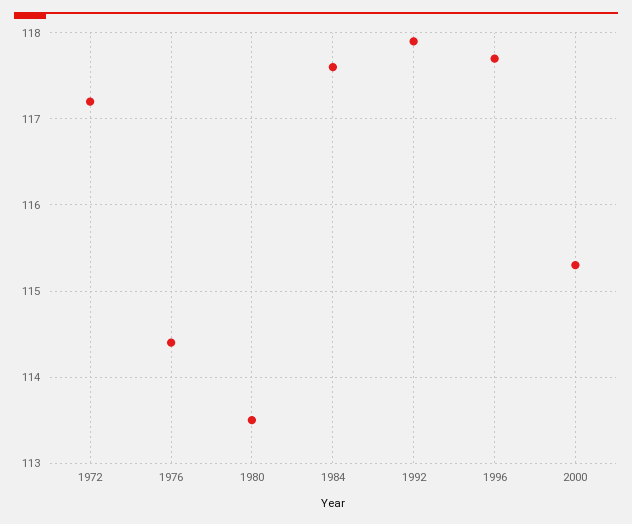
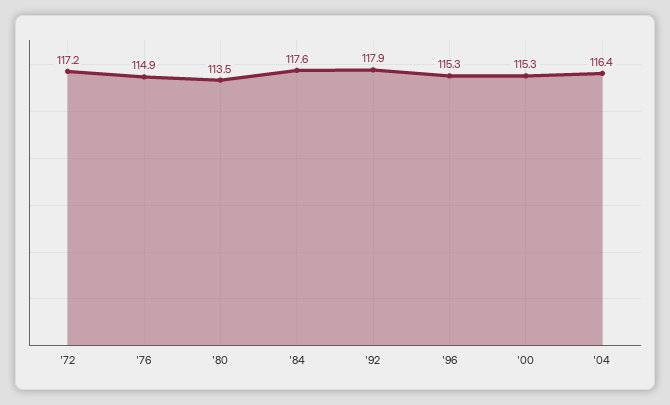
1976: 114.4 -> 114.9
1996: 117.7 -> 115.3
'04: none -> 116.4

